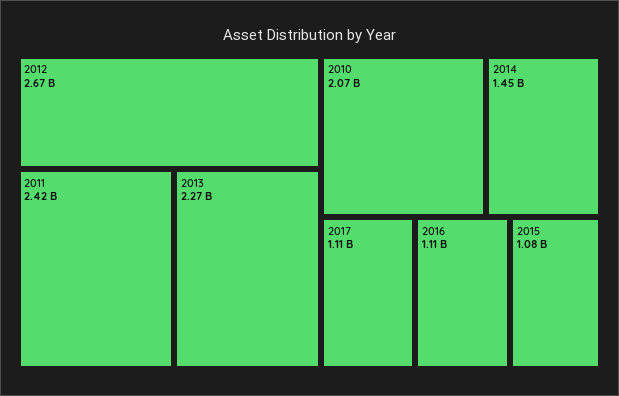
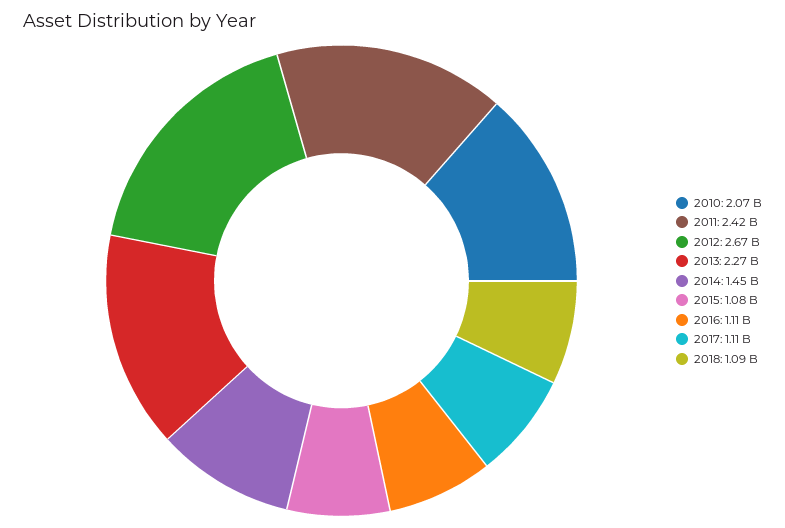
2018: none -> 1090000000

